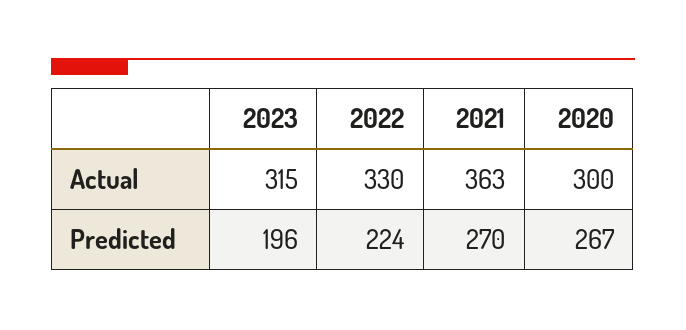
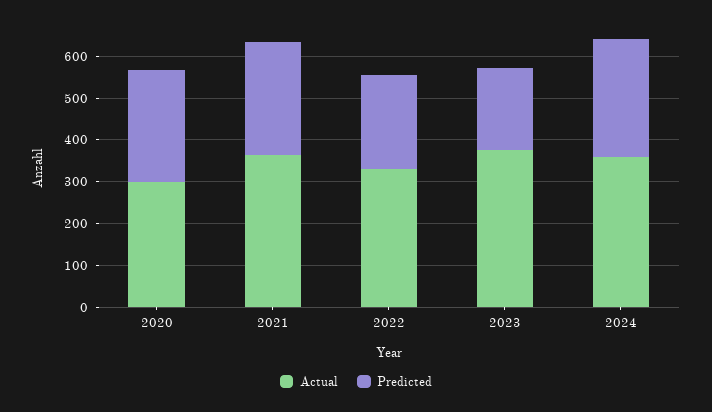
Actual, 2023: 315 -> 380
Actual, 2024: none -> 360
Predicted, 2024: none -> 280

